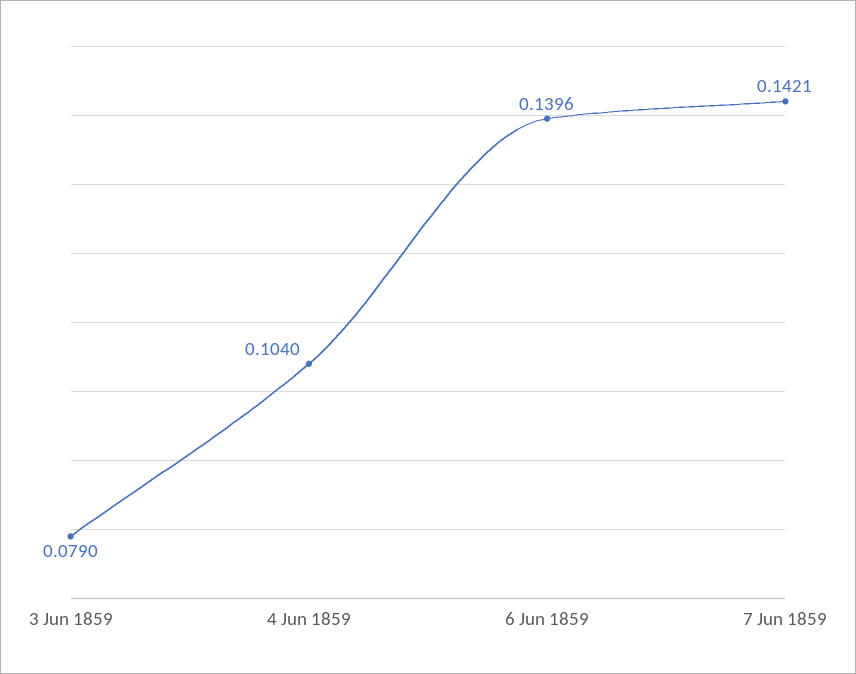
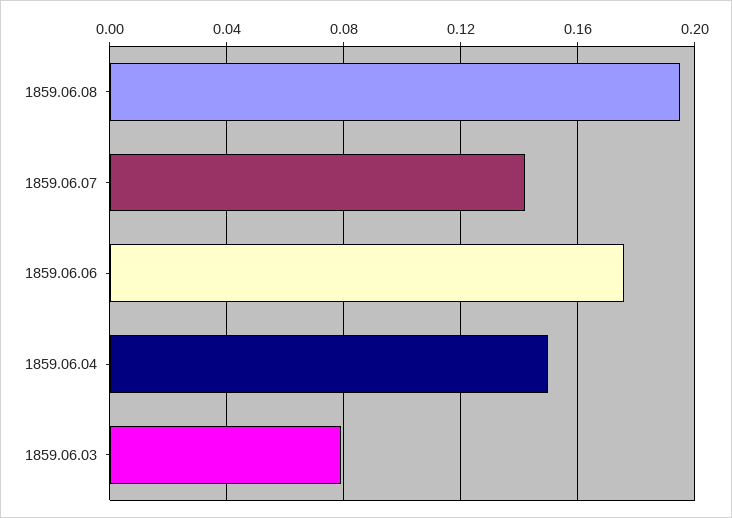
4 Jun 1859: 0.104 -> 0.15
6 Jun 1859: 0.1396 -> 0.175
1859.06.08: none -> 0.195

